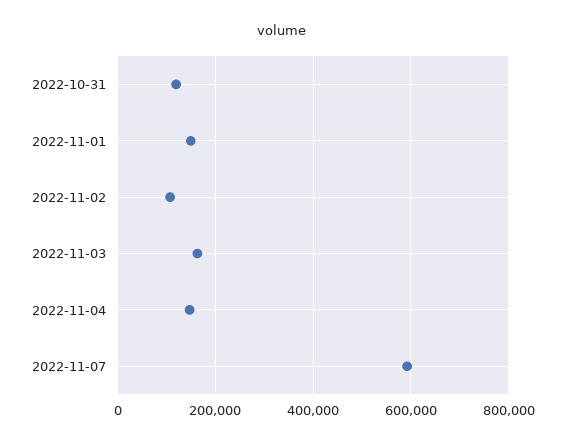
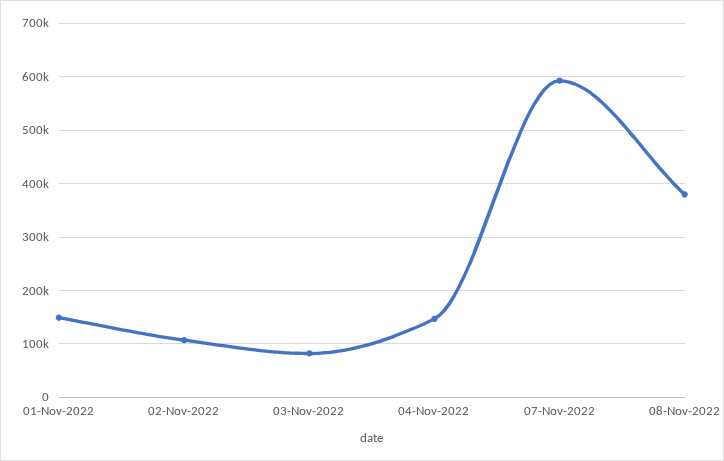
2022-10-31: 120000 -> none
2022-11-03: 160000 -> 80000
08-Nov-2022: none -> 380000

